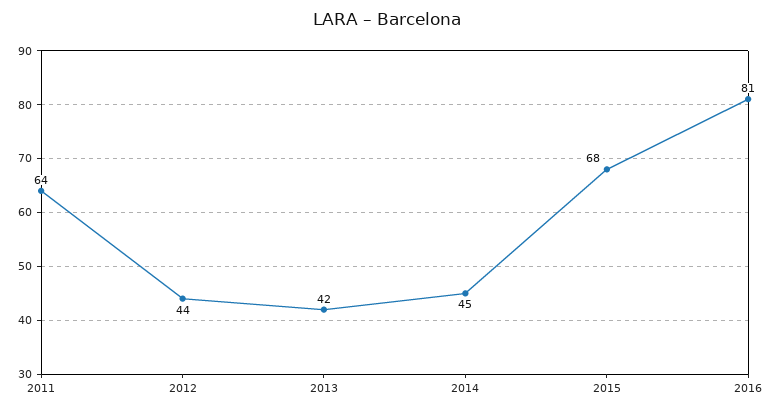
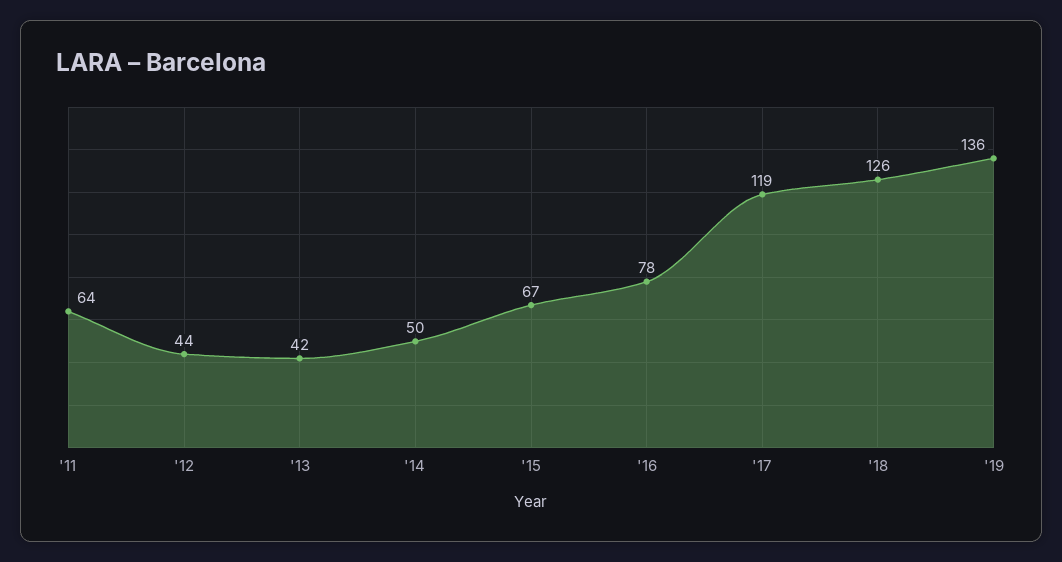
2014: 45 -> 50
2015: 68 -> 67
2016: 81 -> 78
'17: none -> 119
'18: none -> 126
'19: none -> 136

